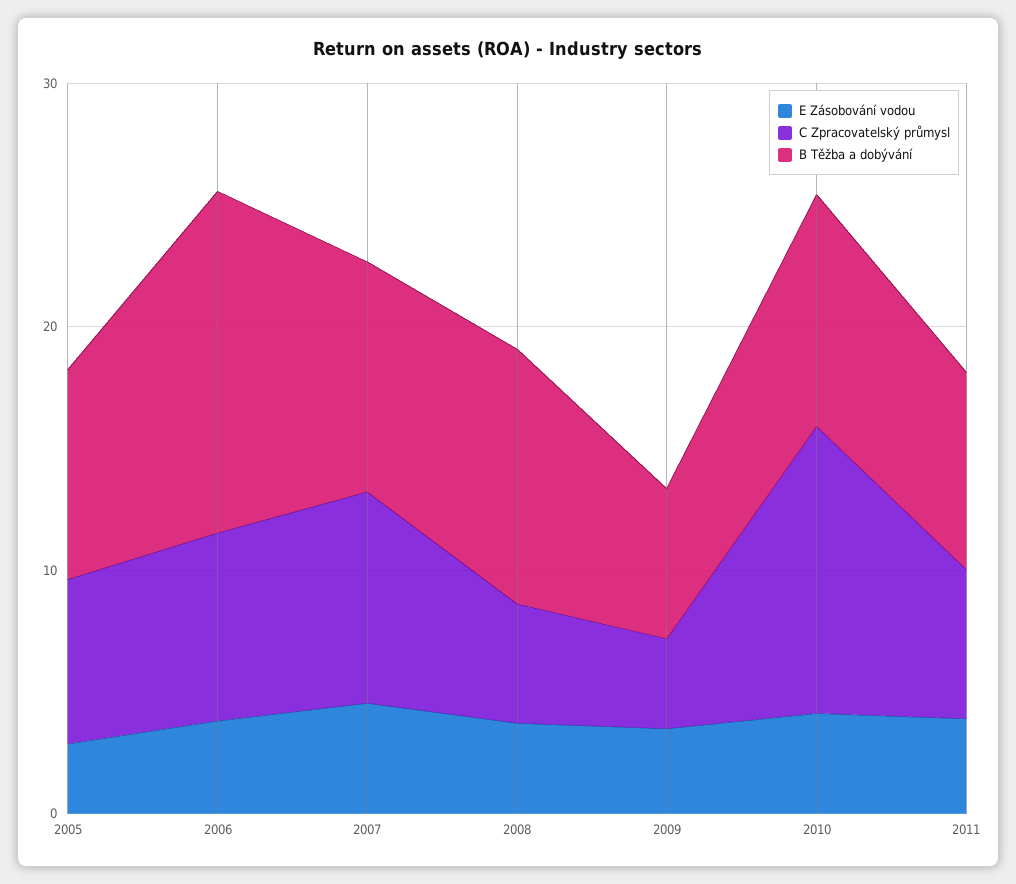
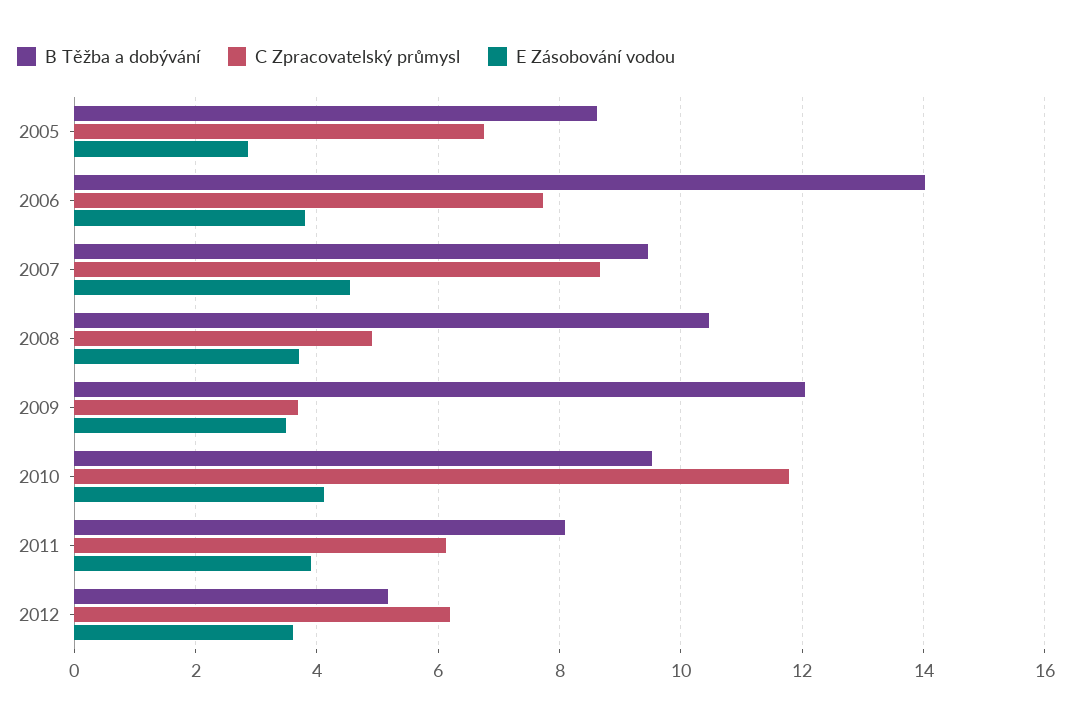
B Těžba a dobývání, 2009: 6 -> 12
B Těžba a dobývání, 2012: none -> 5.2
C Zpracovatelský průmysl, 2012: none -> 6.2
E Zásobování vodou, 2012: none -> 3.6

